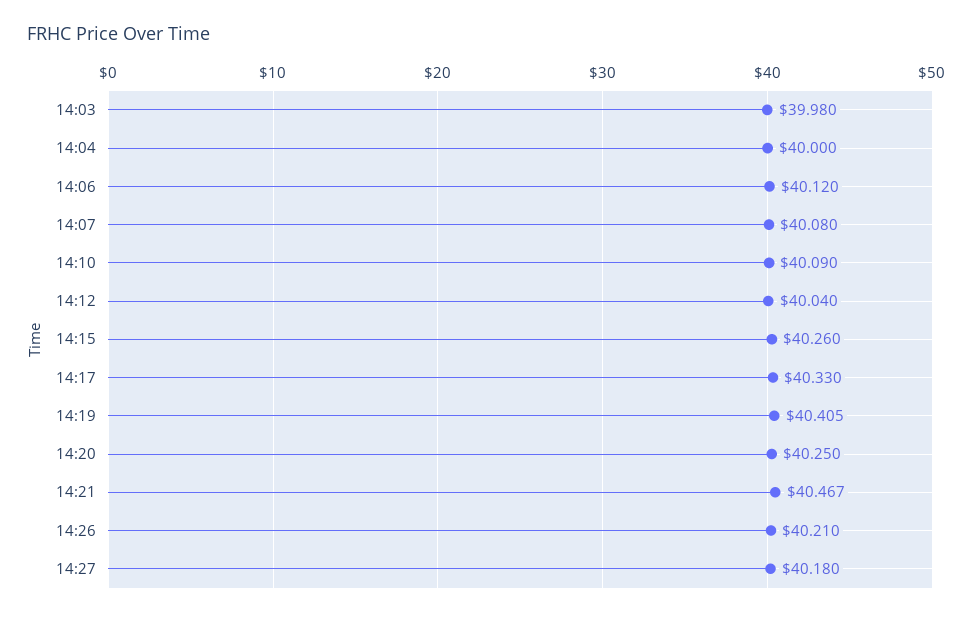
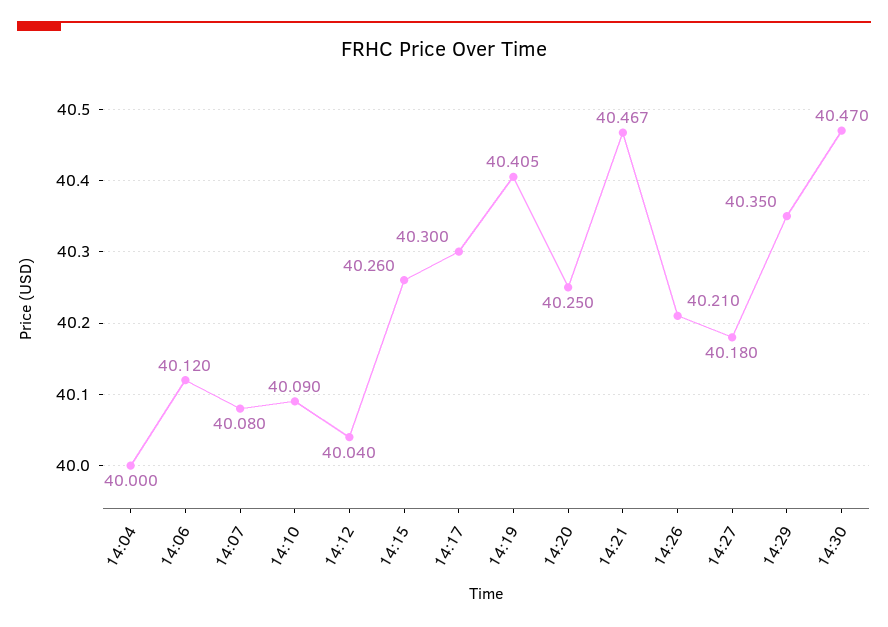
14:03: 39.98 -> none
14:17: 40.33 -> 40.3
14:29: none -> 40.35
14:30: none -> 40.47

